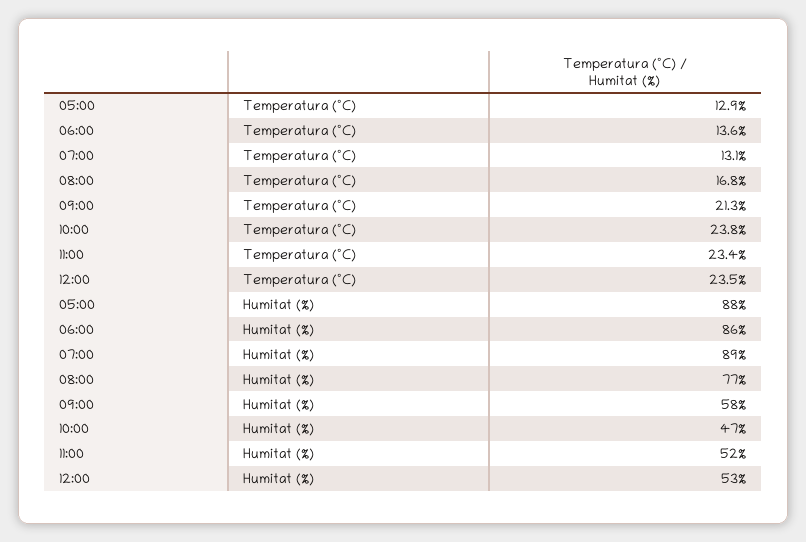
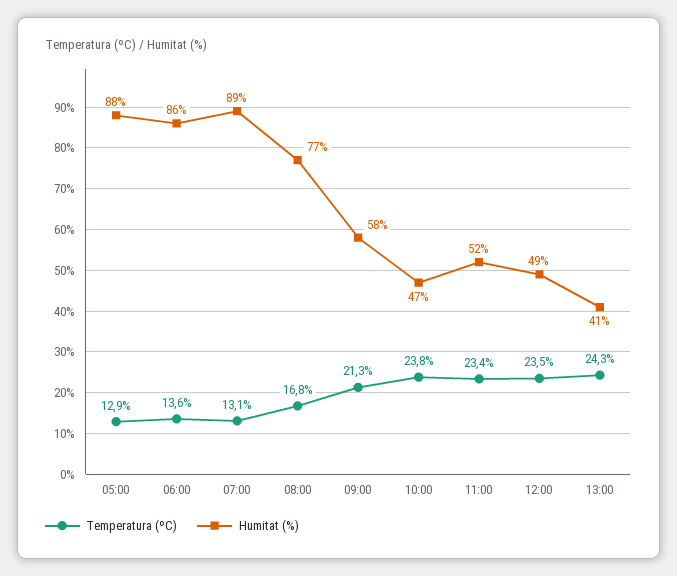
Humitat (%), 12:00: 53 -> 49
Temperatura (ºC), 13:00: none -> 24.3
Humitat (%), 13:00: none -> 41

